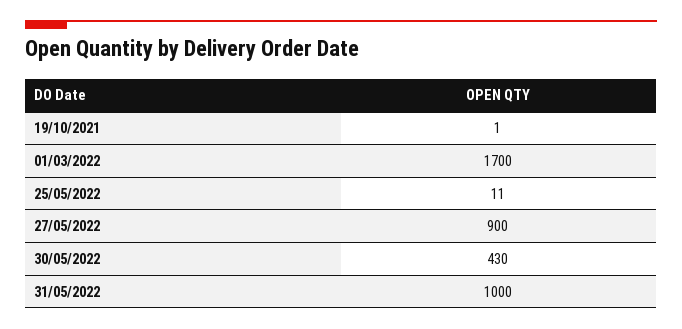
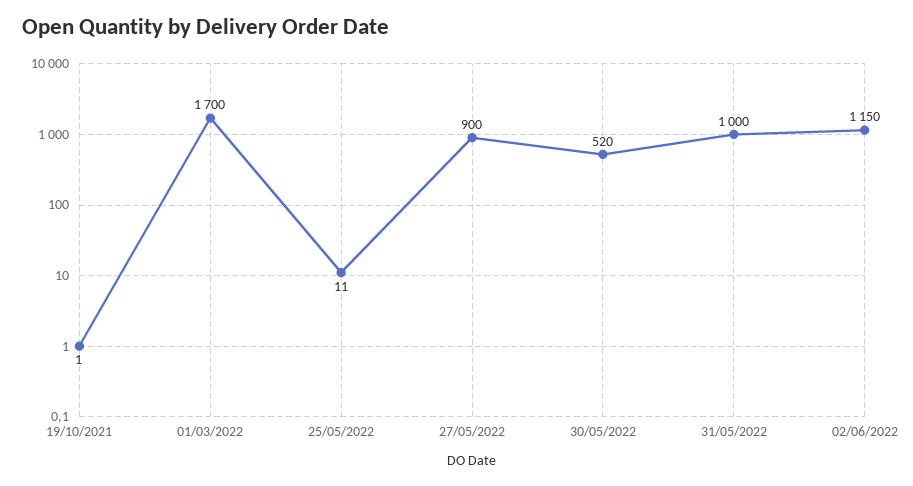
30/05/2022: 430 -> 520
02/06/2022: none -> 1150

